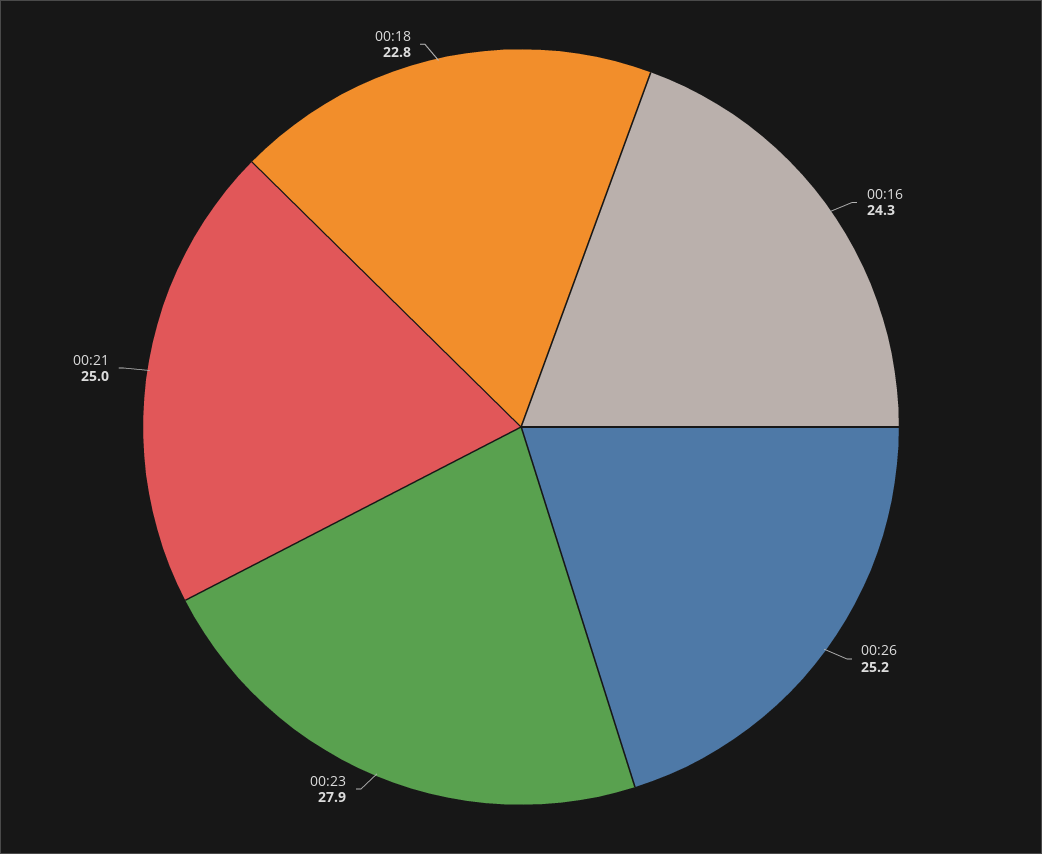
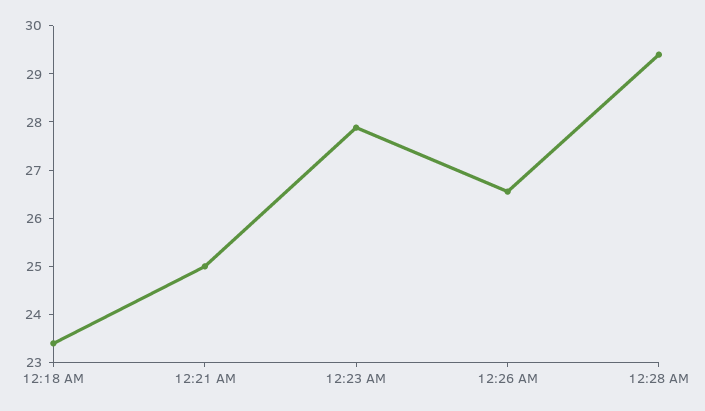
00:16: 24.3 -> none
00:26: 25.2 -> 26.6
00:18: 22.8 -> 23.4
12:28 AM: none -> 29.4

